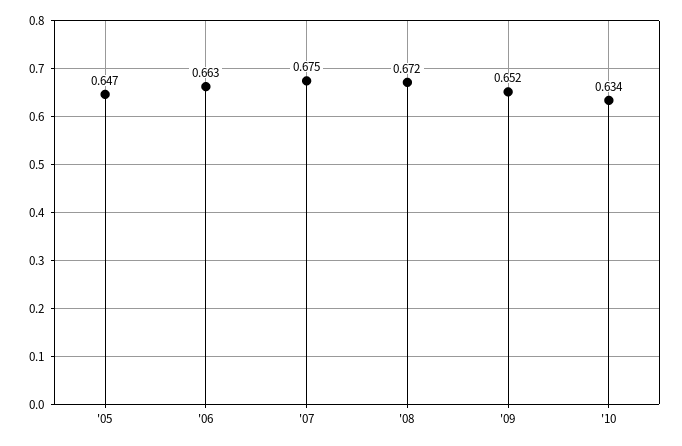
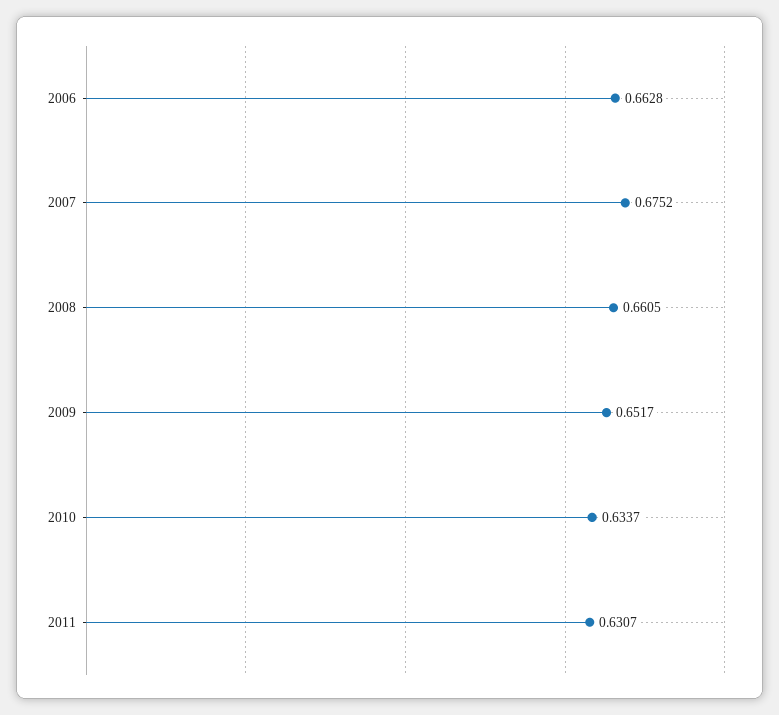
'05: 0.647 -> none
'08: 0.672 -> 0.6605
2011: none -> 0.6307

